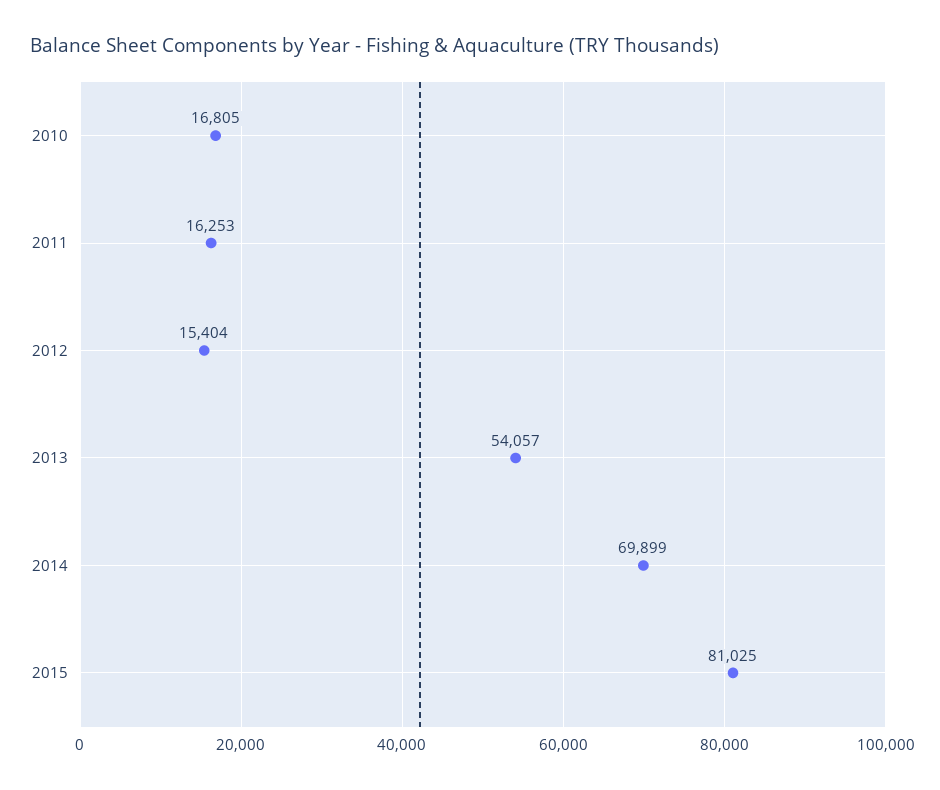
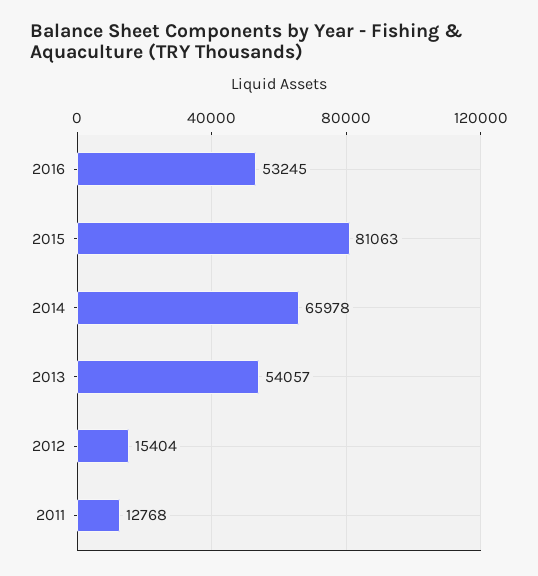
2010: 16805 -> none
2011: 16253 -> 12768
2014: 69899 -> 65978
2015: 81025 -> 81063
2016: none -> 53245

